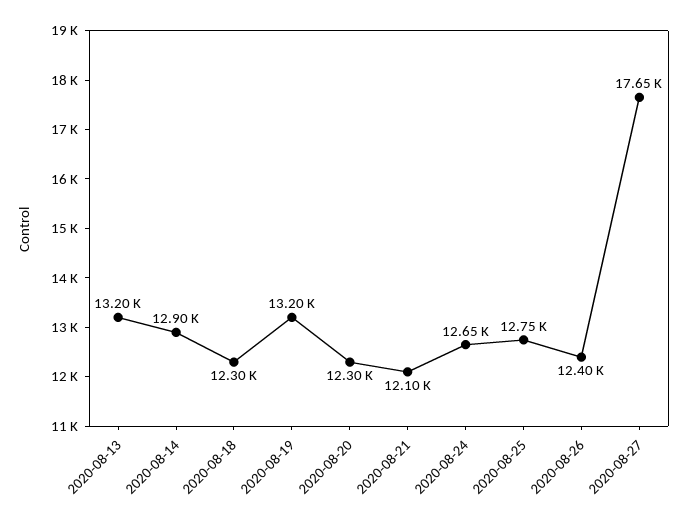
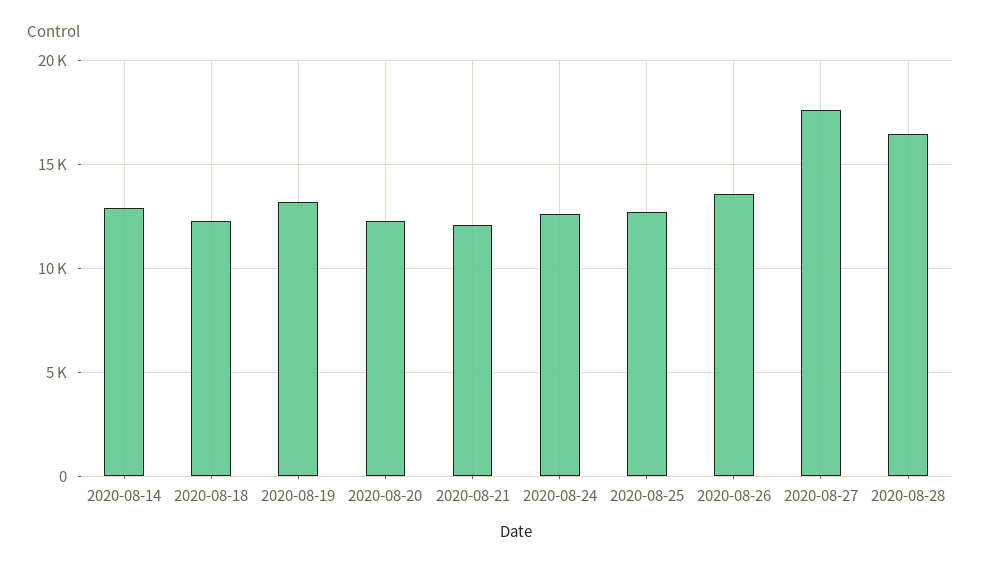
2020-08-13: 13200 -> none
2020-08-26: 12400 -> 13500
2020-08-28: none -> 16500

